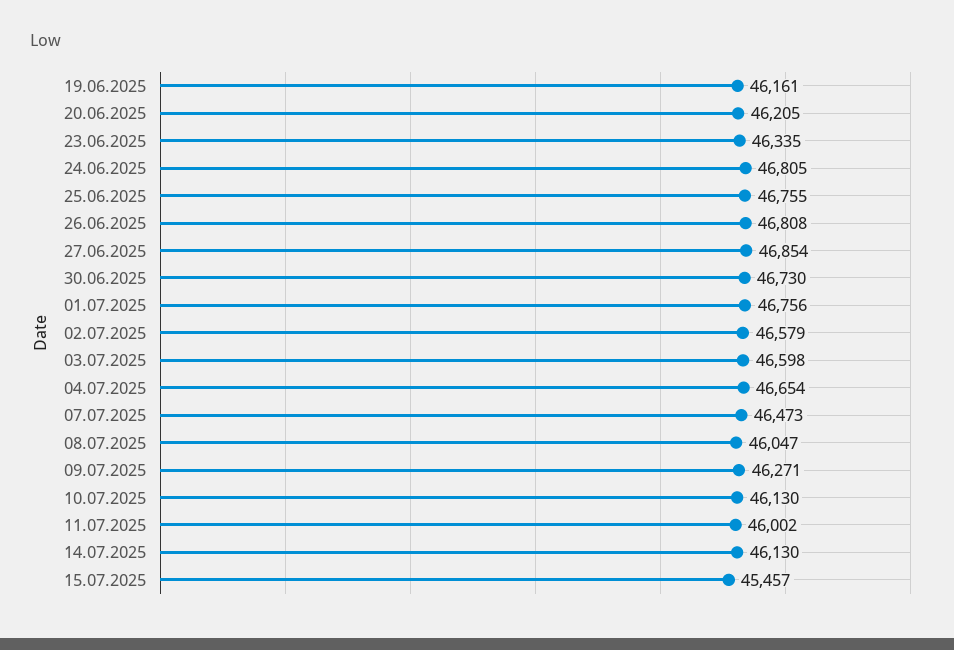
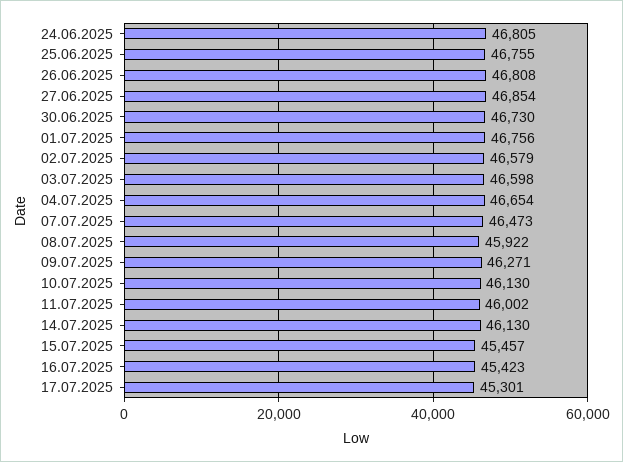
19.06.2025: 46161 -> none
20.06.2025: 46205 -> none
23.06.2025: 46335 -> none
08.07.2025: 46047 -> 45922
16.07.2025: none -> 45423
17.07.2025: none -> 45301

